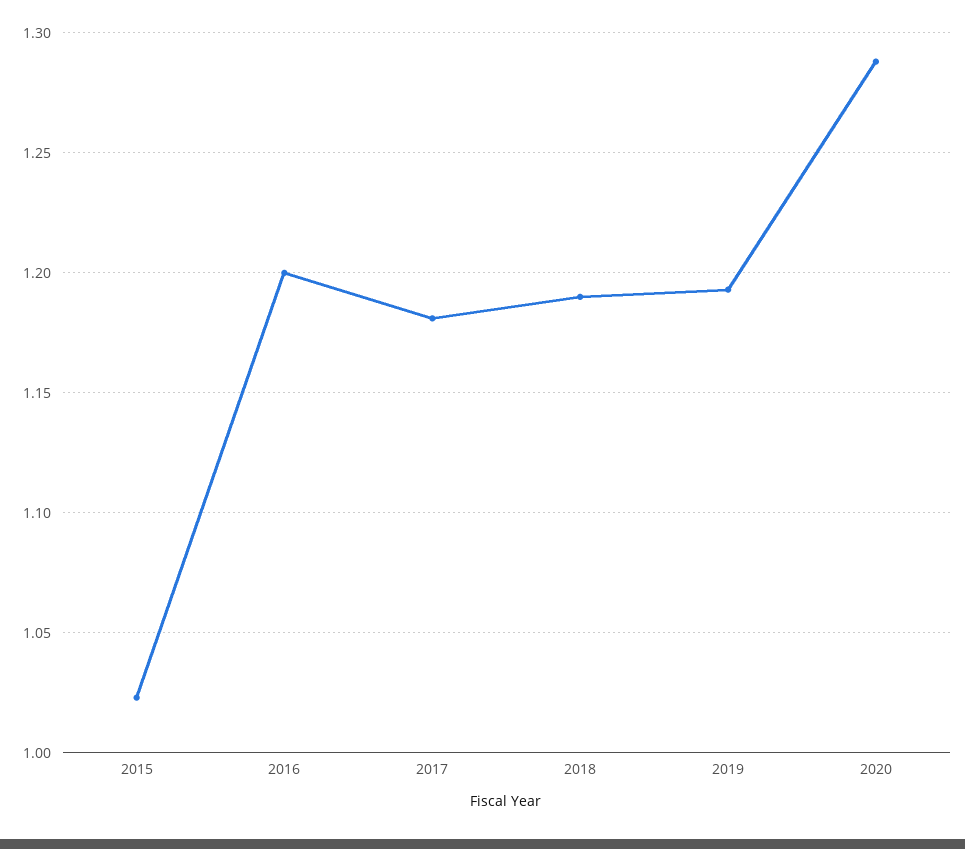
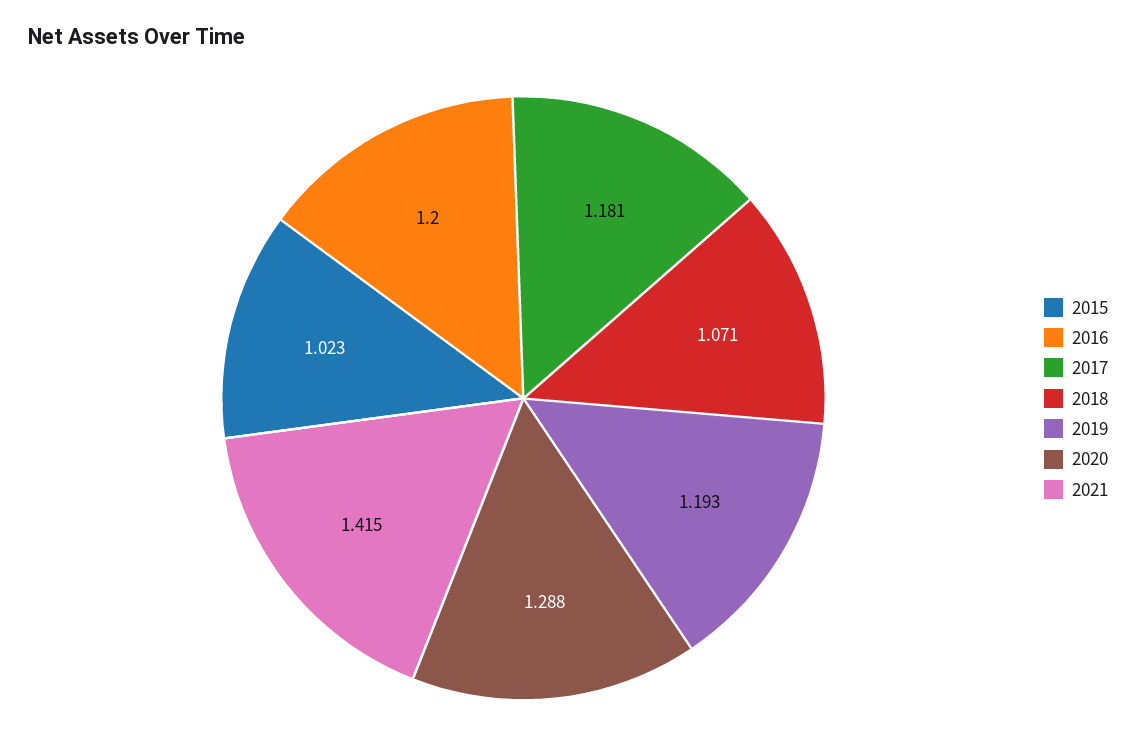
2018: 1.19 -> 1.071
2021: none -> 1.415

